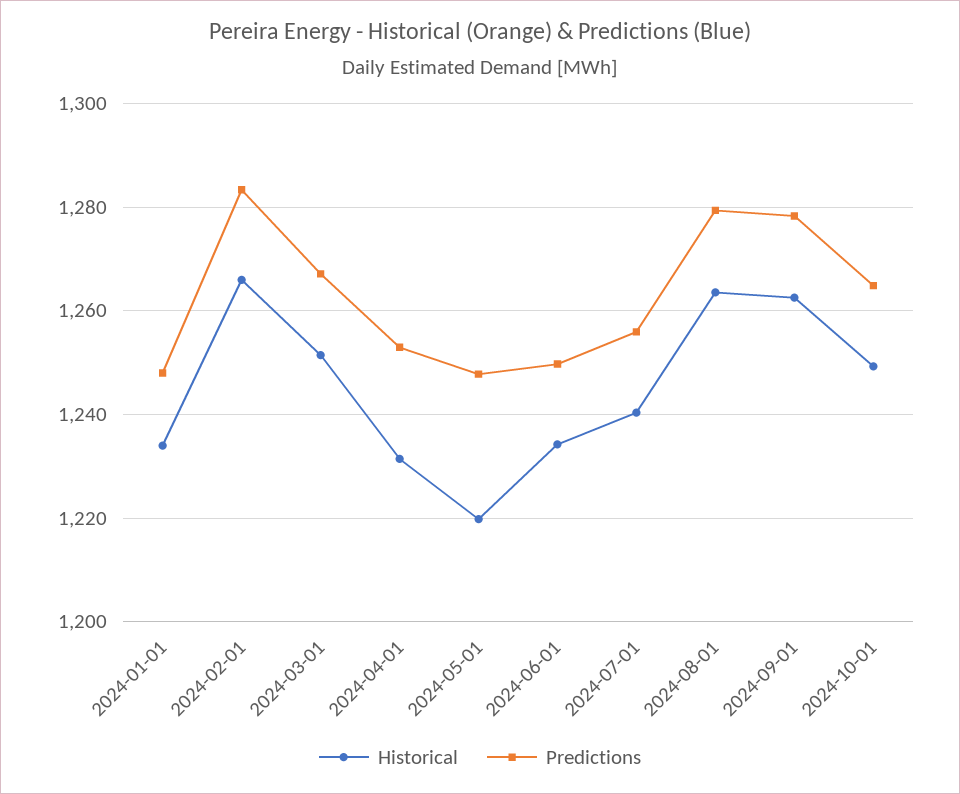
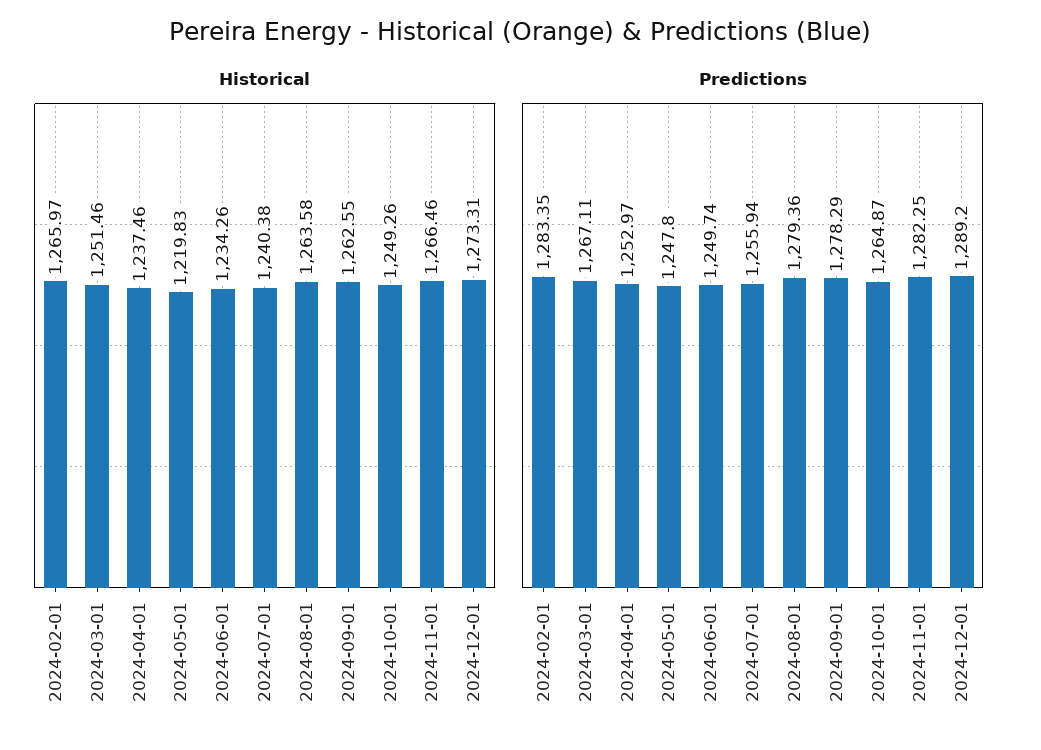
Historical, 2024-01-01: 1234 -> none
Predictions, 2024-01-01: 1248 -> none
Historical, 2024-04-01: 1232 -> 1237.46
Historical, 2024-11-01: none -> 1266.46
Historical, 2024-12-01: none -> 1273.31
Predictions, 2024-11-01: none -> 1282.25
Predictions, 2024-12-01: none -> 1289.2

